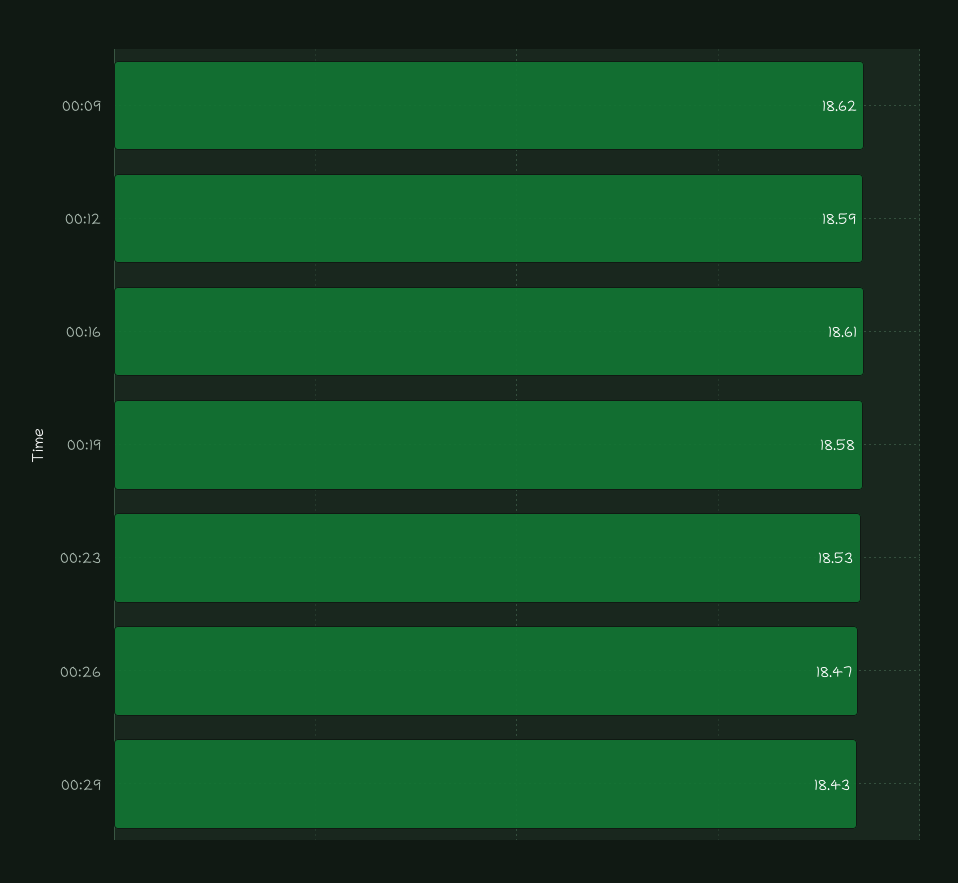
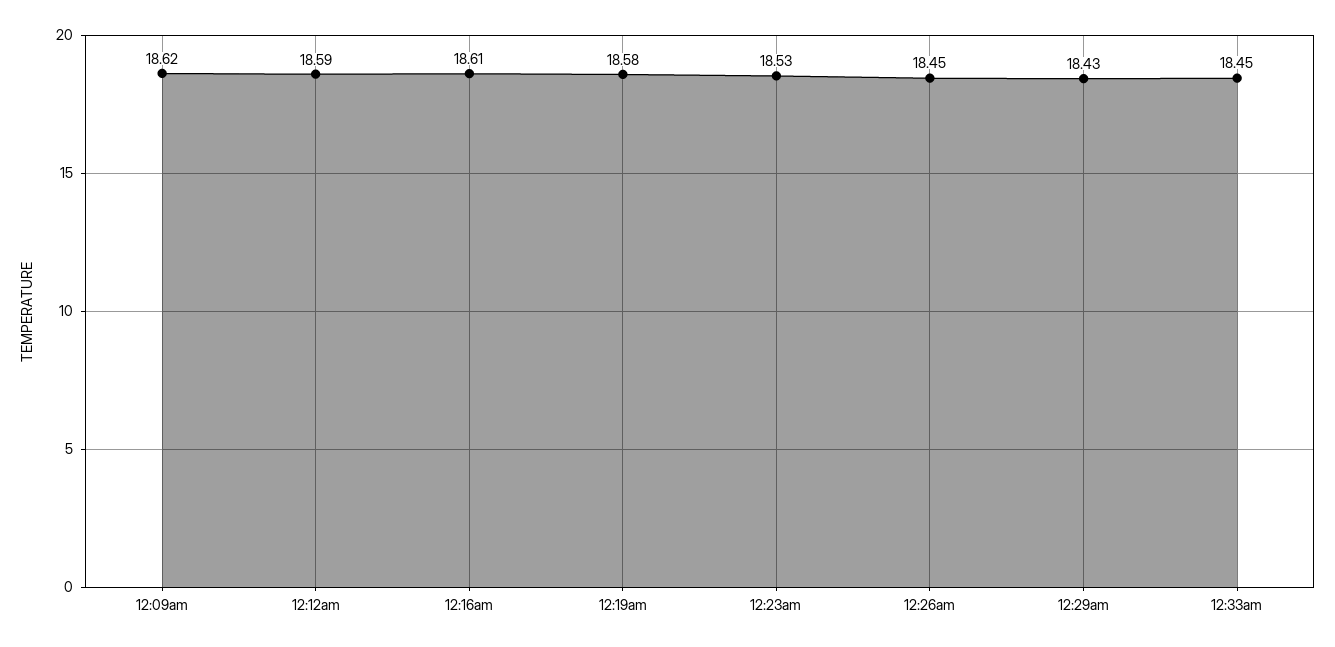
00:26: 18.47 -> 18.45
12:33am: none -> 18.45

